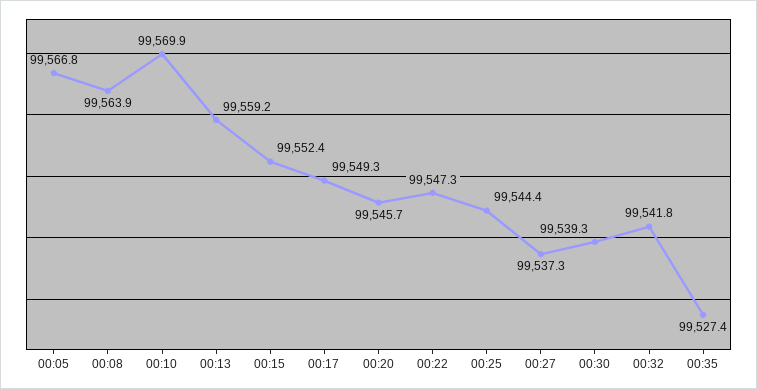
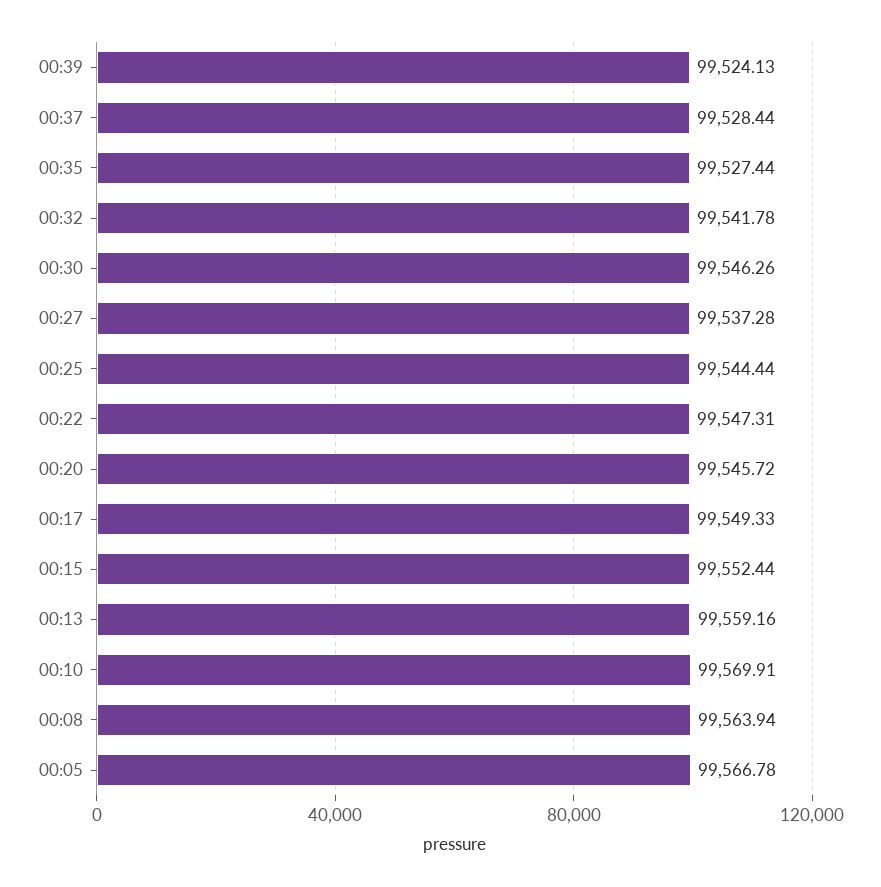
00:30: 99539.3 -> 99546.26
00:39: none -> 99524.13
00:37: none -> 99528.44

